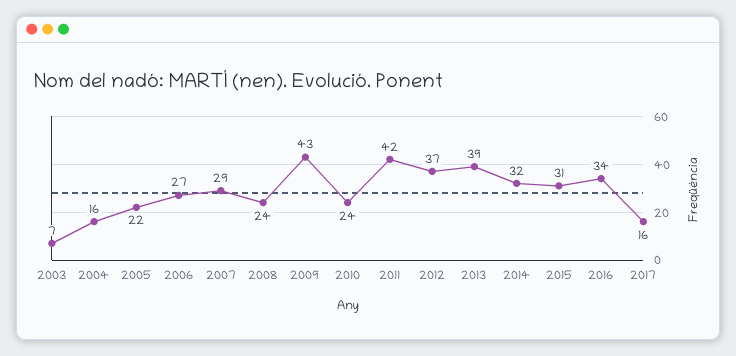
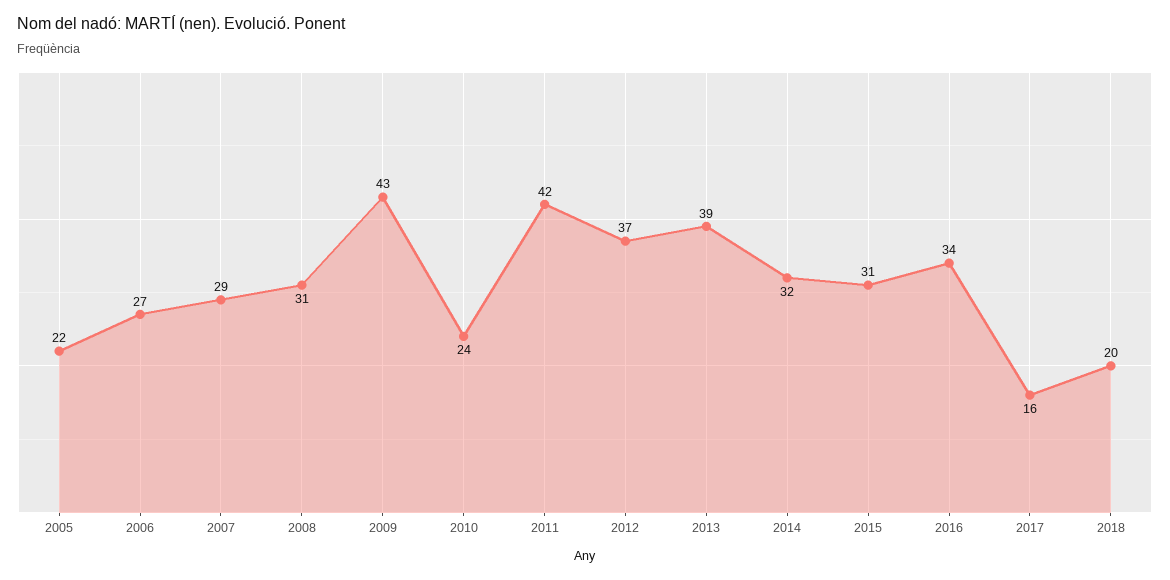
2003: 7 -> none
2004: 16 -> none
2008: 24 -> 31
2018: none -> 20

